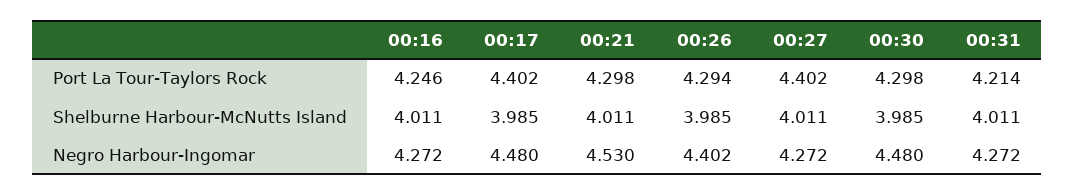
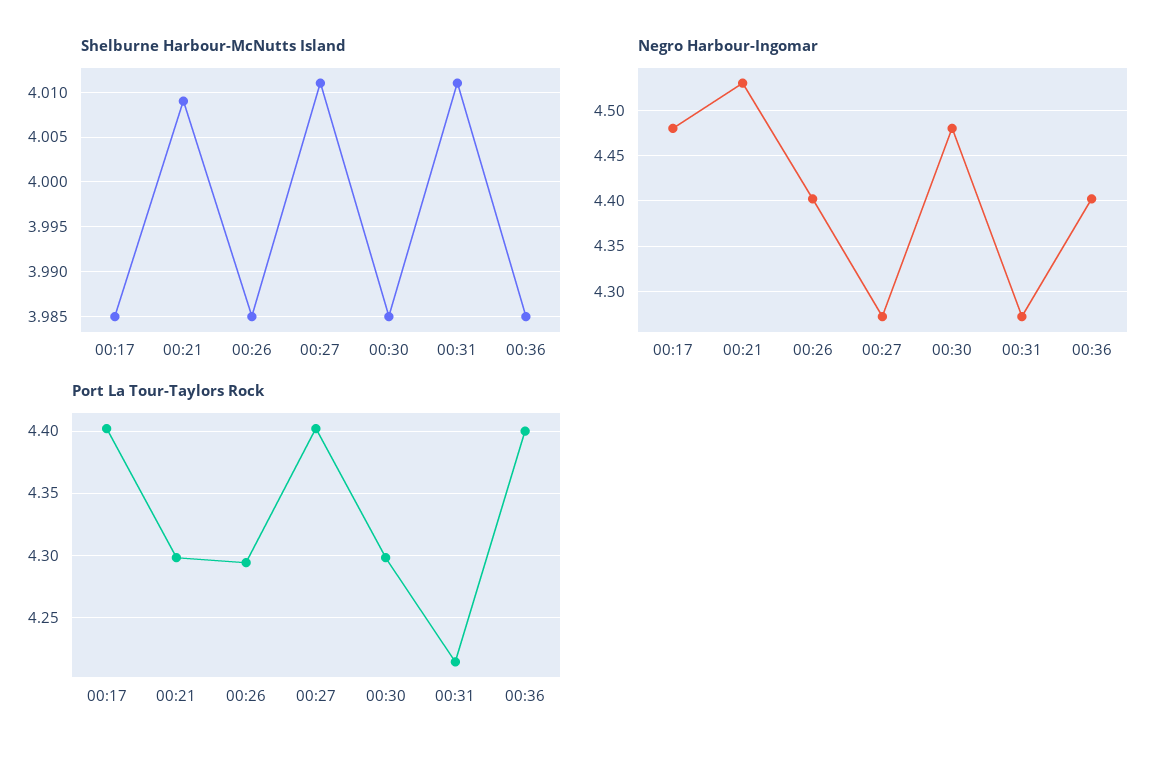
Port La Tour-Taylors Rock, 00:16: 4.246 -> none
Shelburne Harbour-McNutts Island, 00:16: 4.011 -> none
Shelburne Harbour-McNutts Island, 00:21: 4.011 -> 4.009
Negro Harbour-Ingomar, 00:16: 4.272 -> none
Shelburne Harbour-McNutts Island, 00:36: none -> 3.985
Negro Harbour-Ingomar, 00:36: none -> 4.4
Port La Tour-Taylors Rock, 00:36: none -> 4.4

